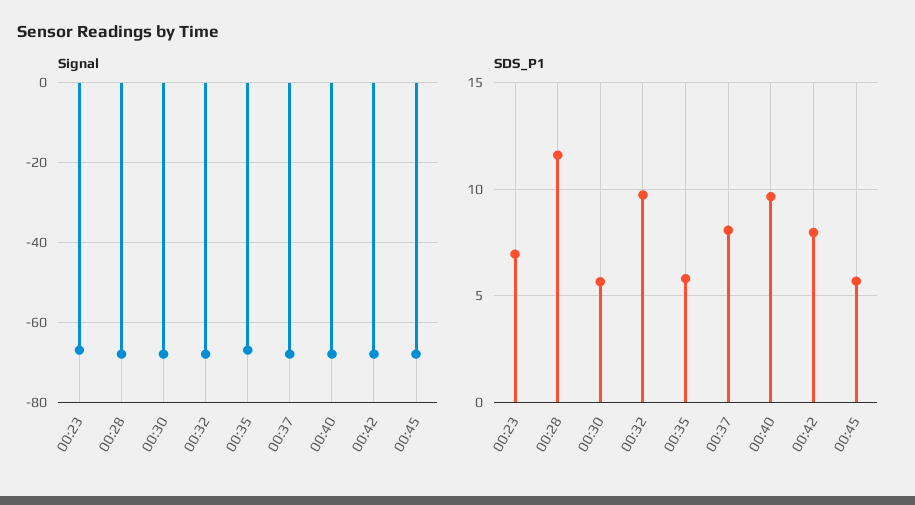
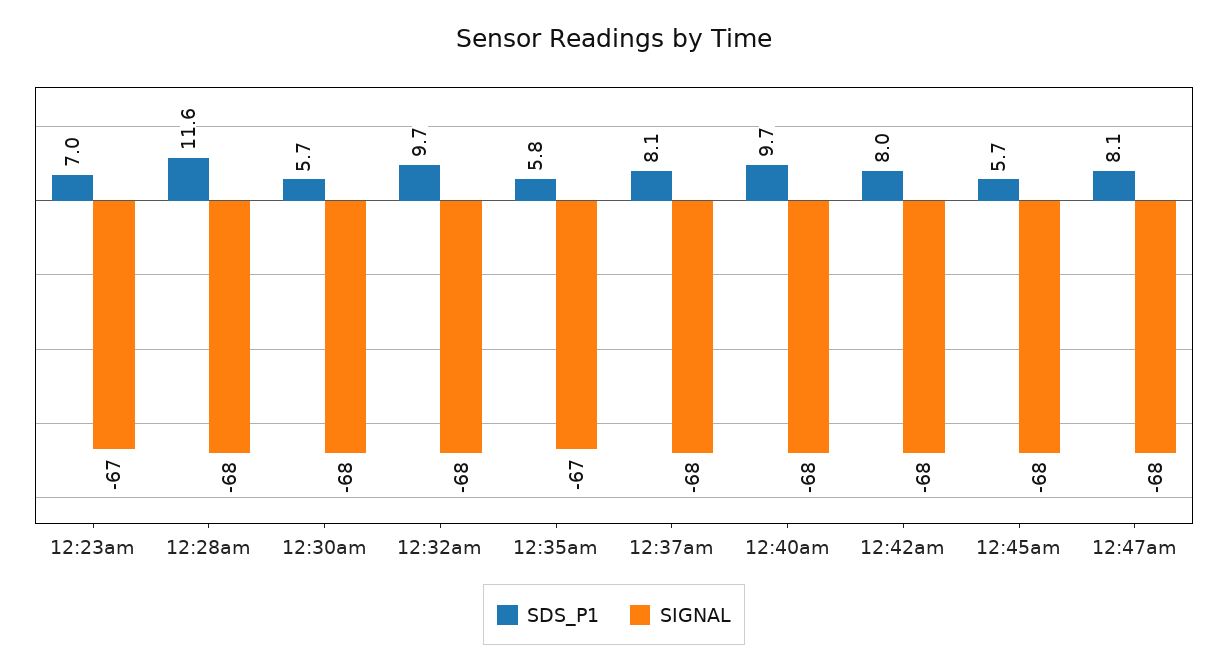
SDS_P1, 12:47am: none -> 8.1
Signal, 12:47am: none -> -68

